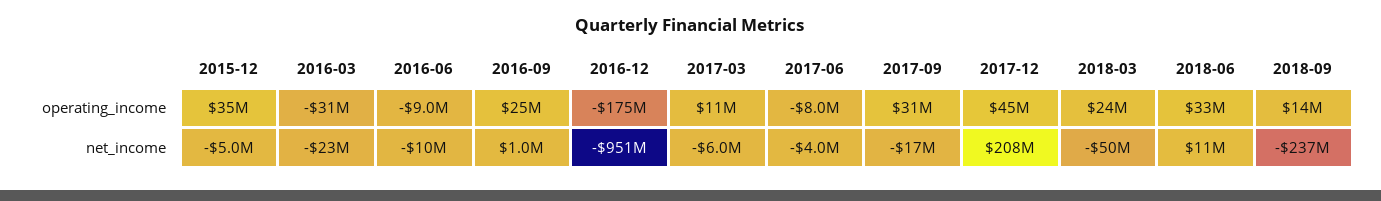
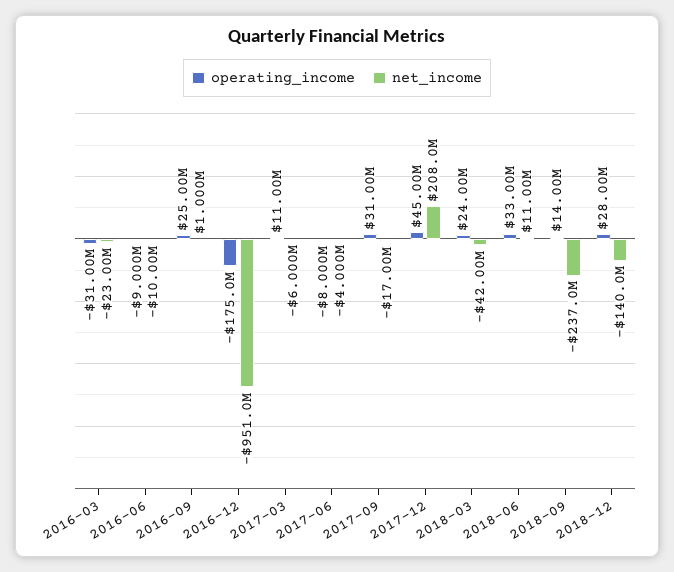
operating_income, 2015-12: 35000000 -> none
net_income, 2015-12: -5000000 -> none
net_income, 2018-03: -50000000 -> -42000000
operating_income, 2018-12: none -> 28000000
net_income, 2018-12: none -> -140000000

